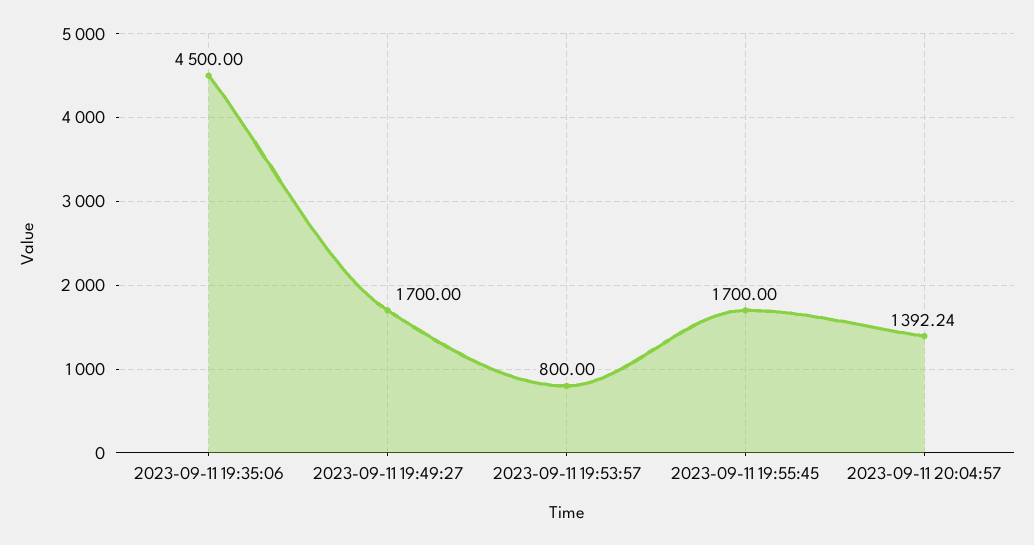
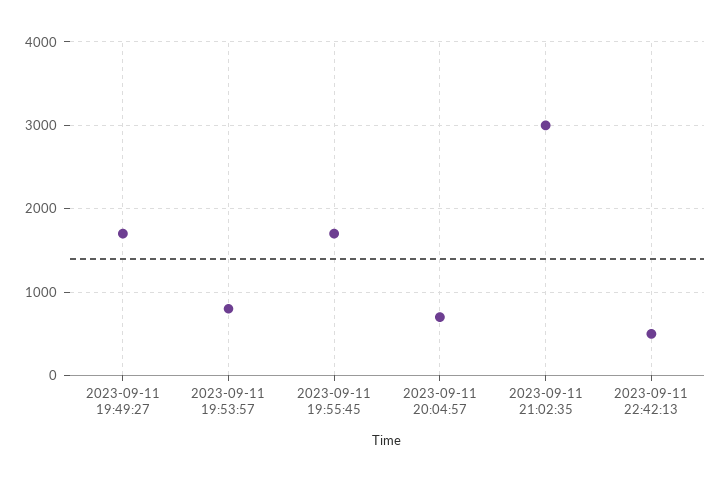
2023-09-11 19:35:06: 4500 -> none
2023-09-11 20:04:57: 1392.24 -> 700
2023-09-11 21:02:35: none -> 3000
2023-09-11 22:42:13: none -> 500

